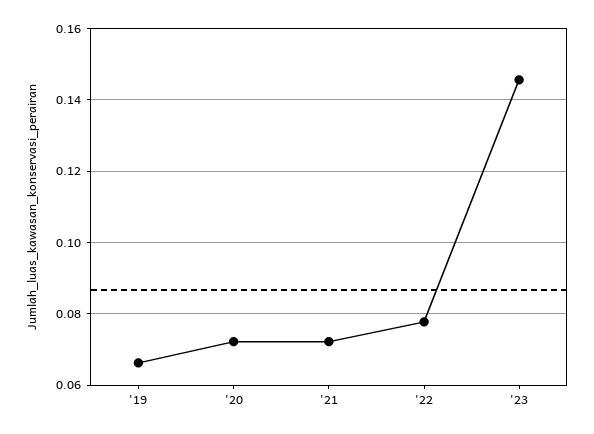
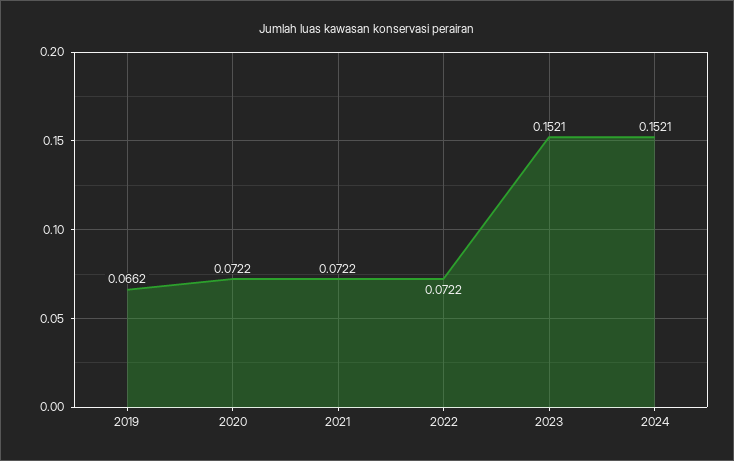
'22: 0.078 -> 0.0722
'23: 0.146 -> 0.1521
2024: none -> 0.1521

